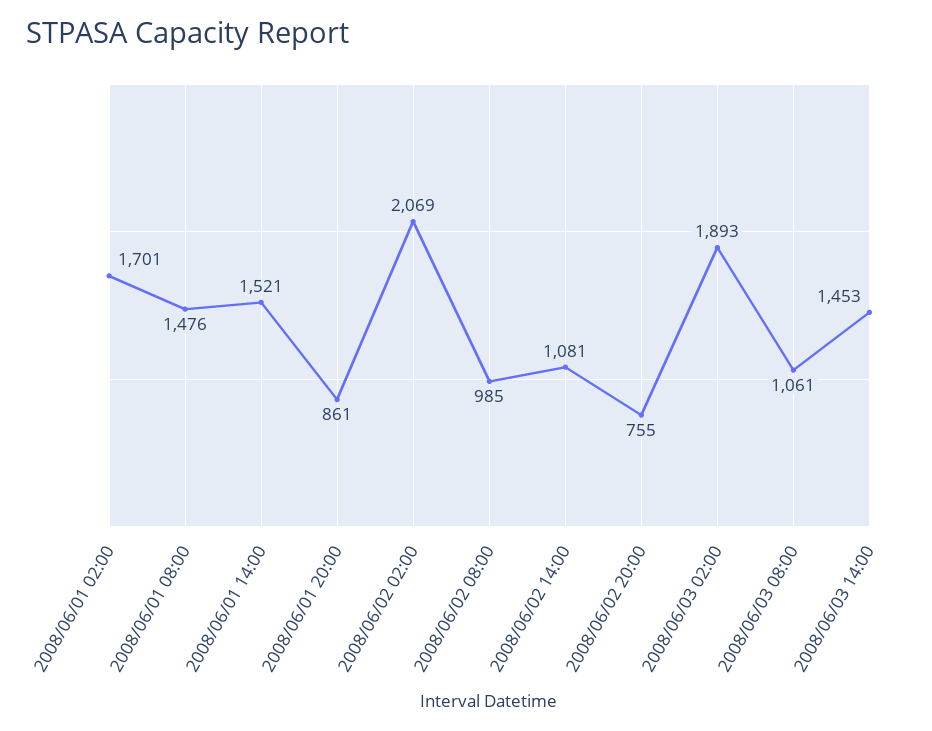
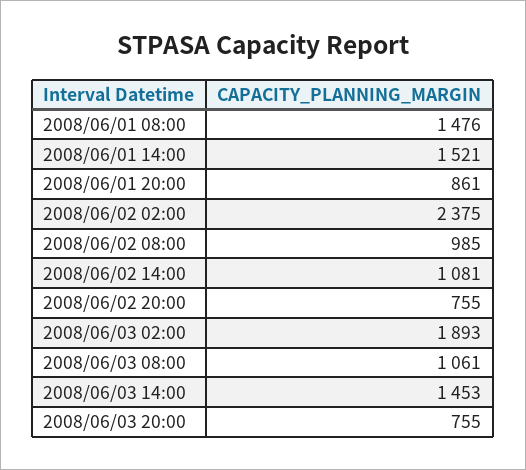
2008/06/01 02:00: 1701 -> none
2008/06/02 02:00: 2069 -> 2375
2008/06/03 20:00: none -> 755

